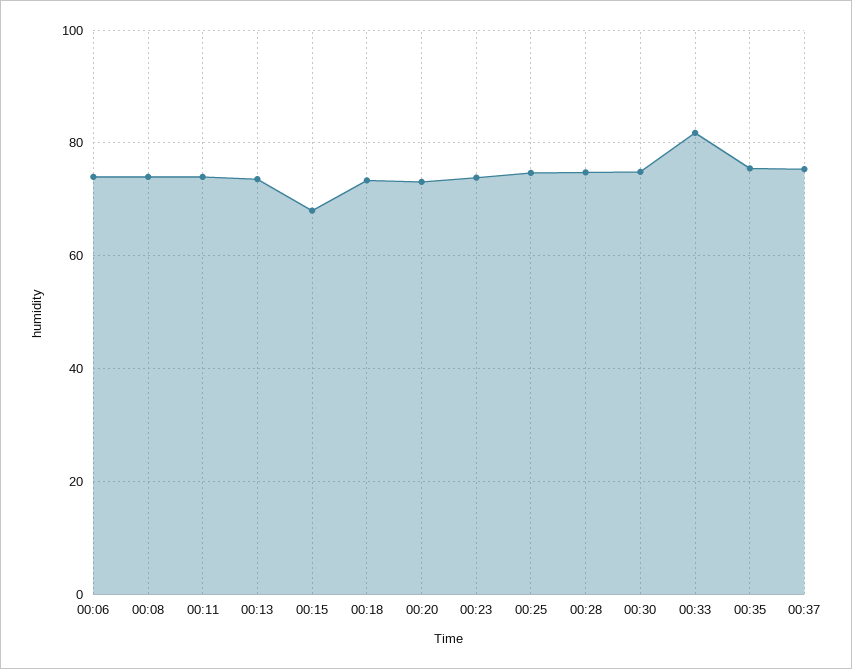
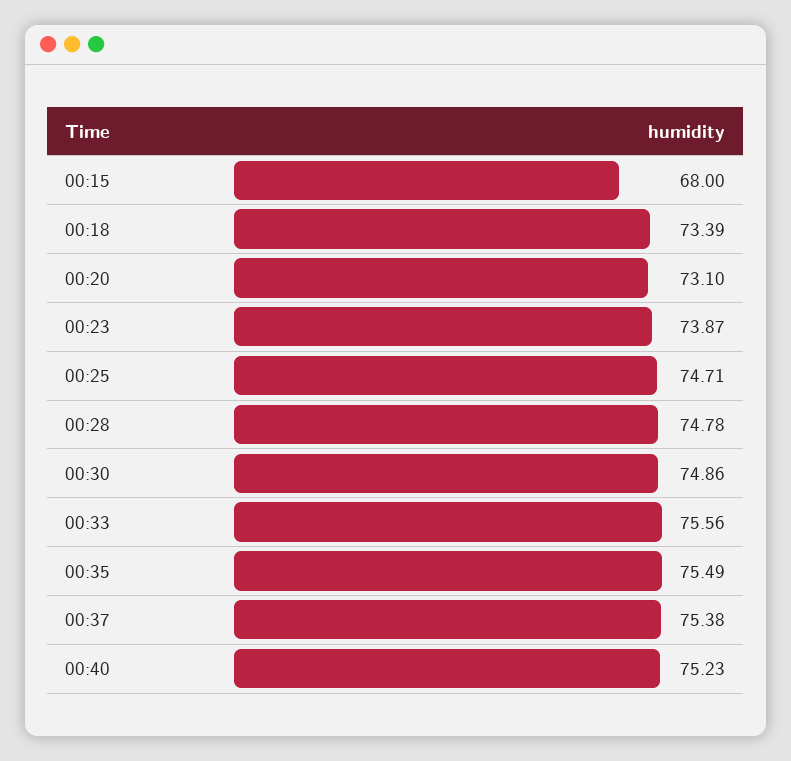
00:06: 74 -> none
00:08: 74 -> none
00:11: 74 -> none
00:13: 74 -> none
00:33: 82 -> 75.56
00:40: none -> 75.23

